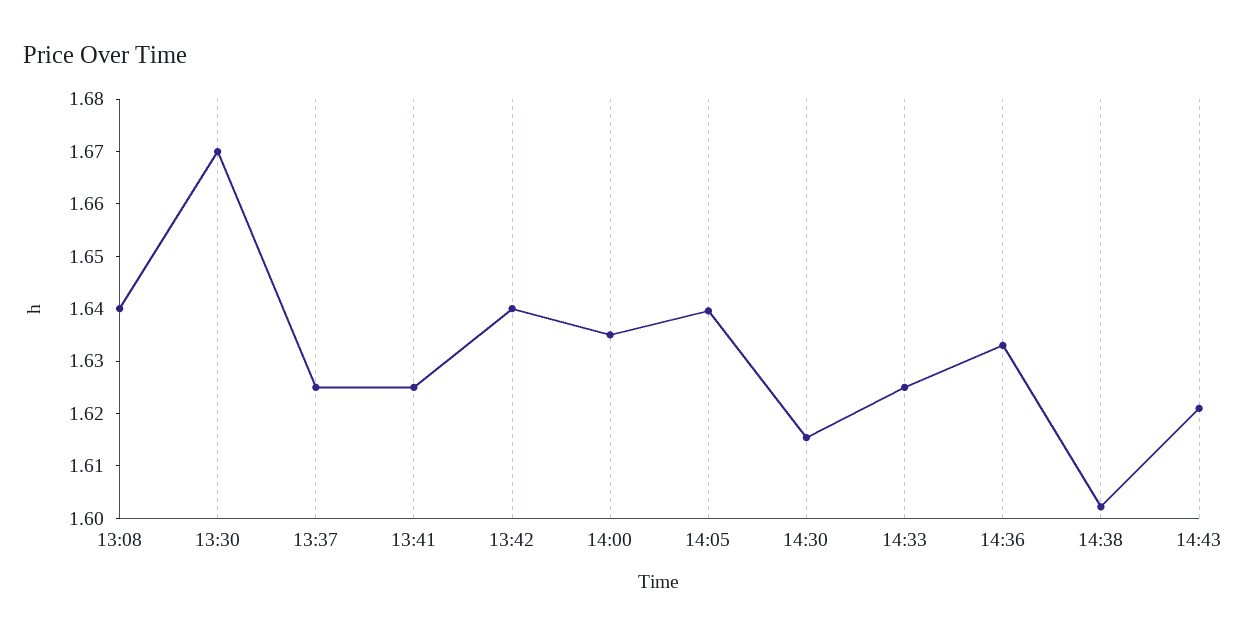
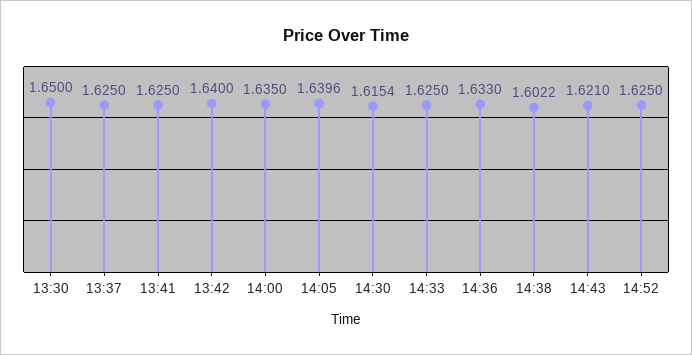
13:08: 1.64 -> none
13:30: 1.67 -> 1.65
14:52: none -> 1.625

